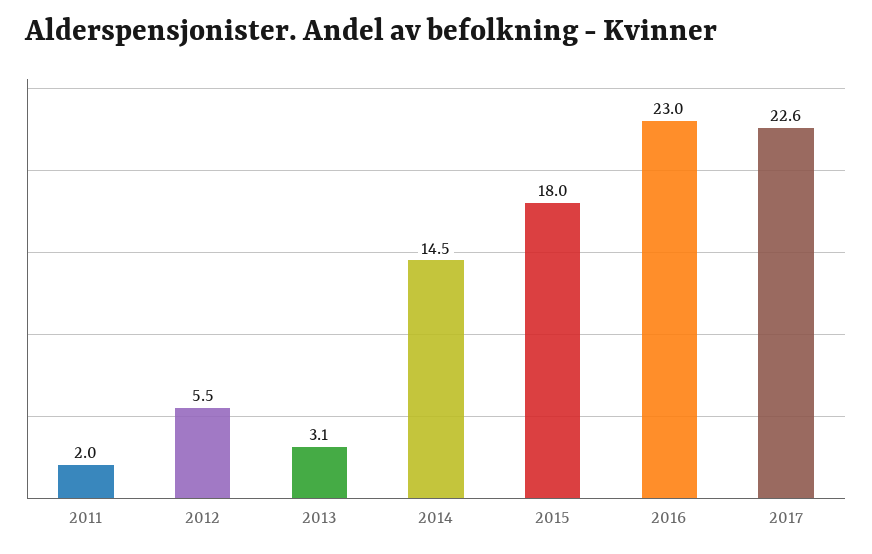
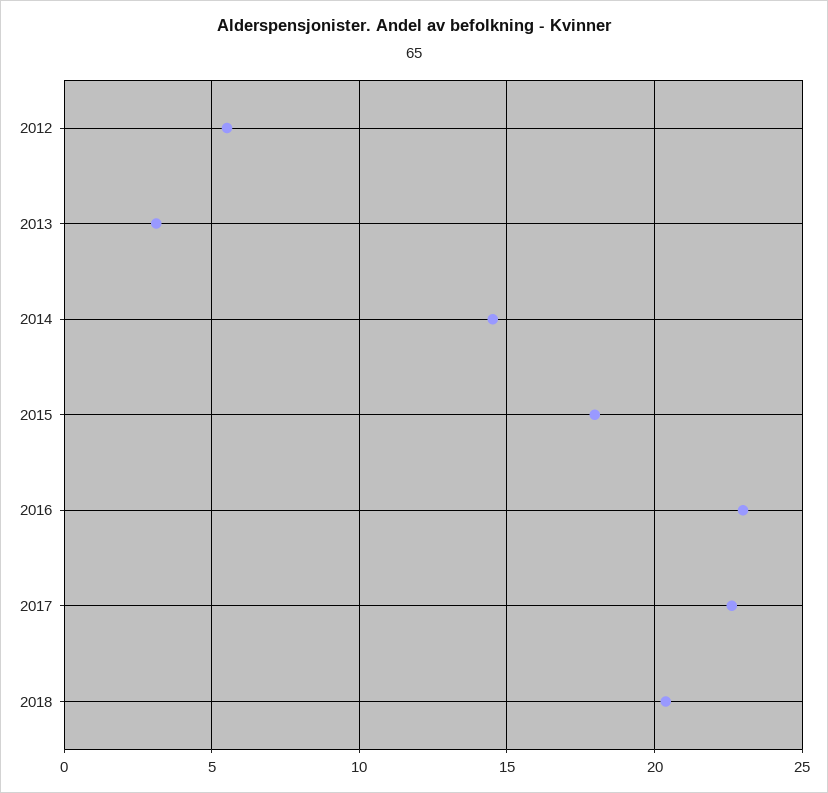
2011: 2 -> none
2018: none -> 20.5

